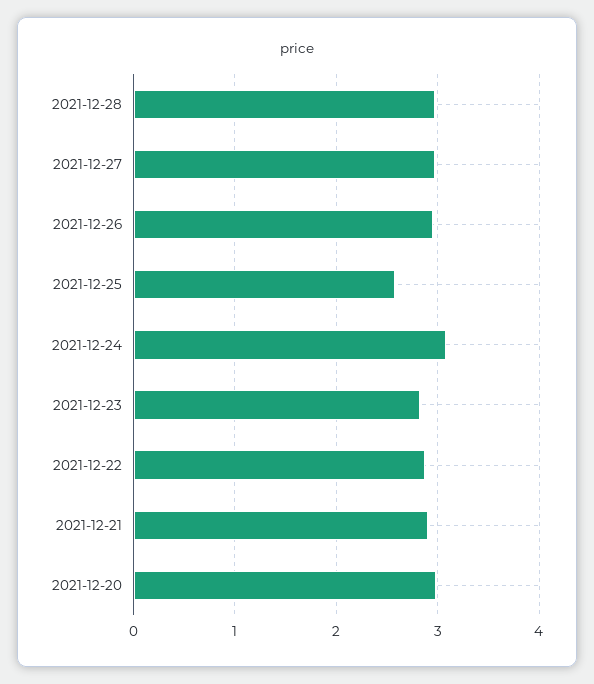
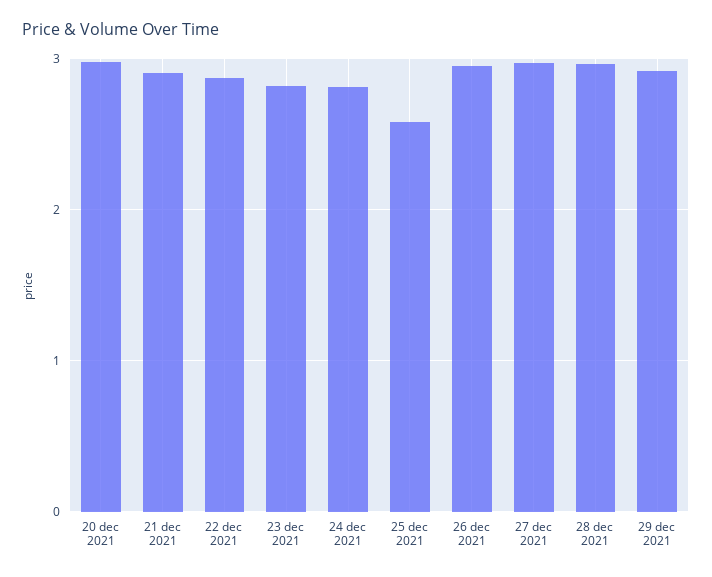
2021-12-24: 3.1 -> 2.8
29 dec 2021: none -> 2.9

